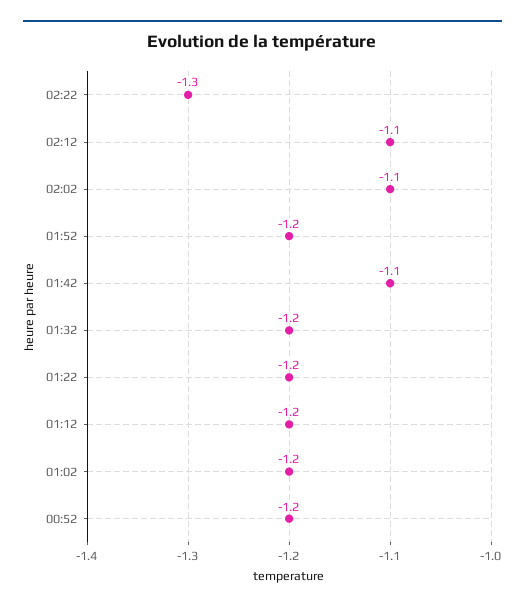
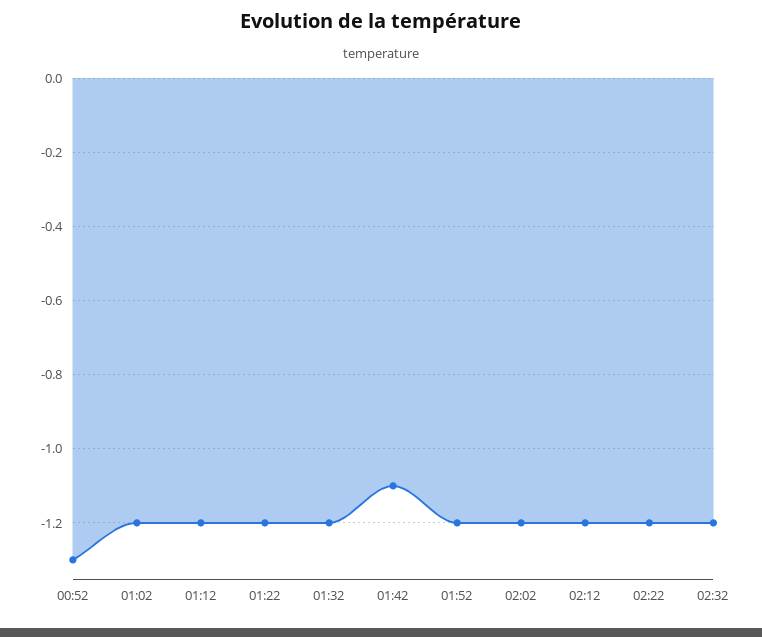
02:22: -1.3 -> -1.2
02:12: -1.1 -> -1.2
02:02: -1.1 -> -1.2
00:52: -1.2 -> -1.3
02:32: none -> -1.2

